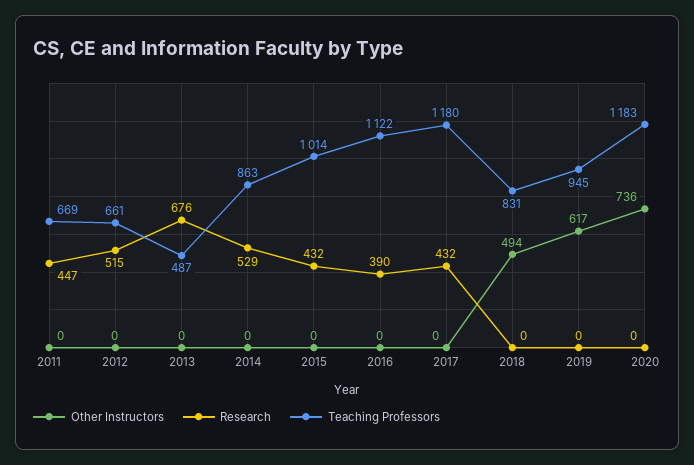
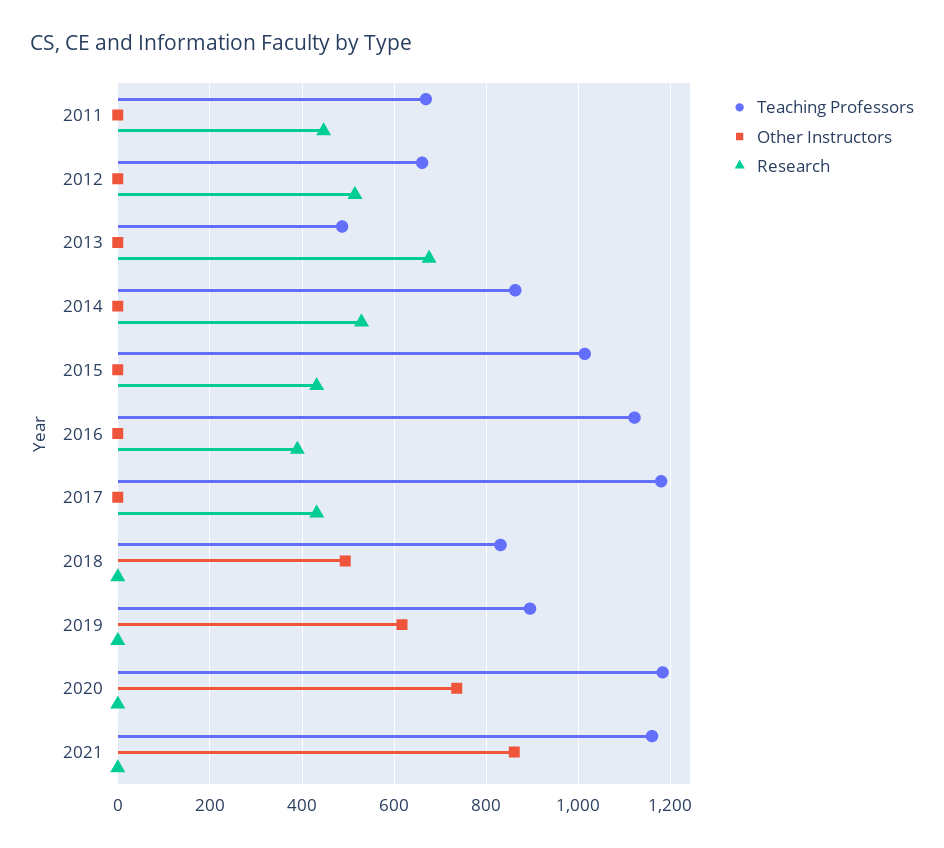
Teaching Professors, 2019: 945 -> 900
Teaching Professors, 2021: none -> 1160
Other Instructors, 2021: none -> 860
Research, 2021: none -> 0

